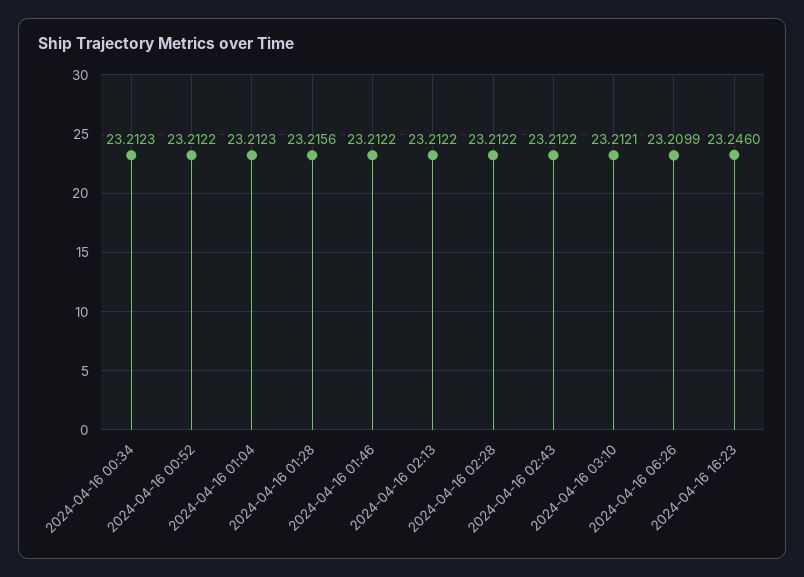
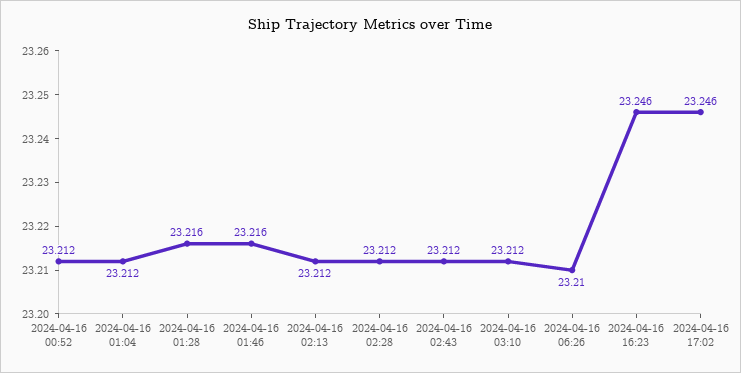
2024-04-16 00:34: 23.2123 -> none
2024-04-16 01:46: 23.2122 -> 23.216
2024-04-16 17:02: none -> 23.246

